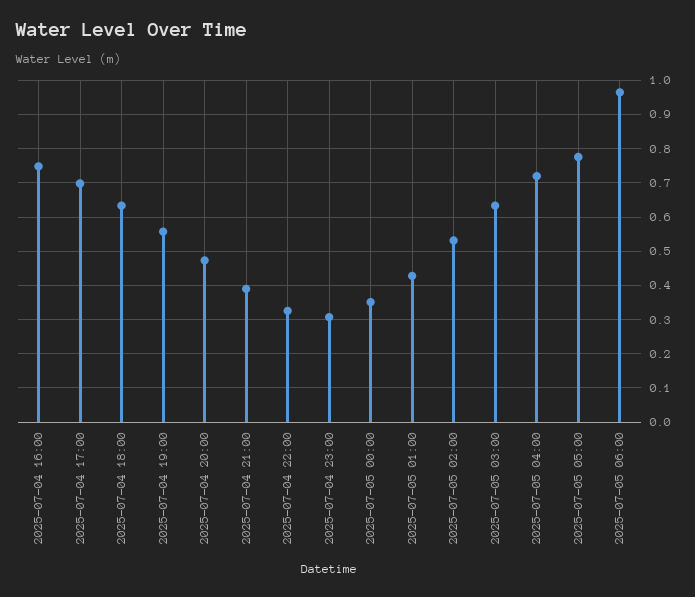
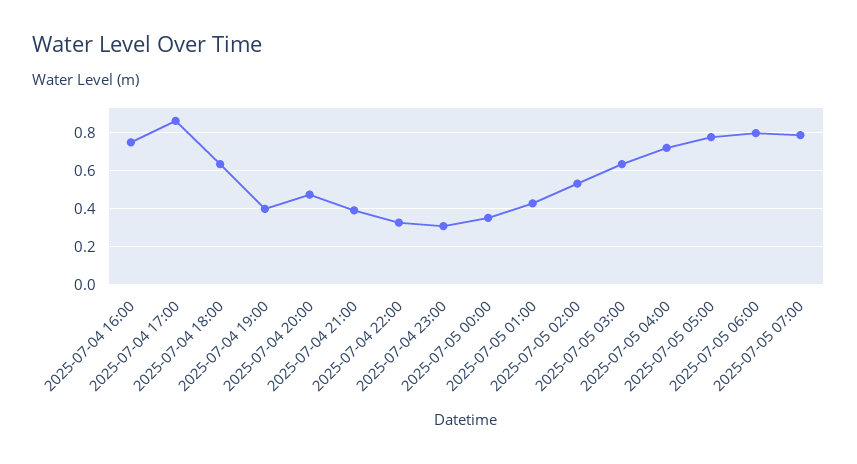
2025-07-04 17:00: 0.7 -> 0.85
2025-07-04 19:00: 0.56 -> 0.4
2025-07-05 06:00: 0.96 -> 0.8
2025-07-05 07:00: none -> 0.8

